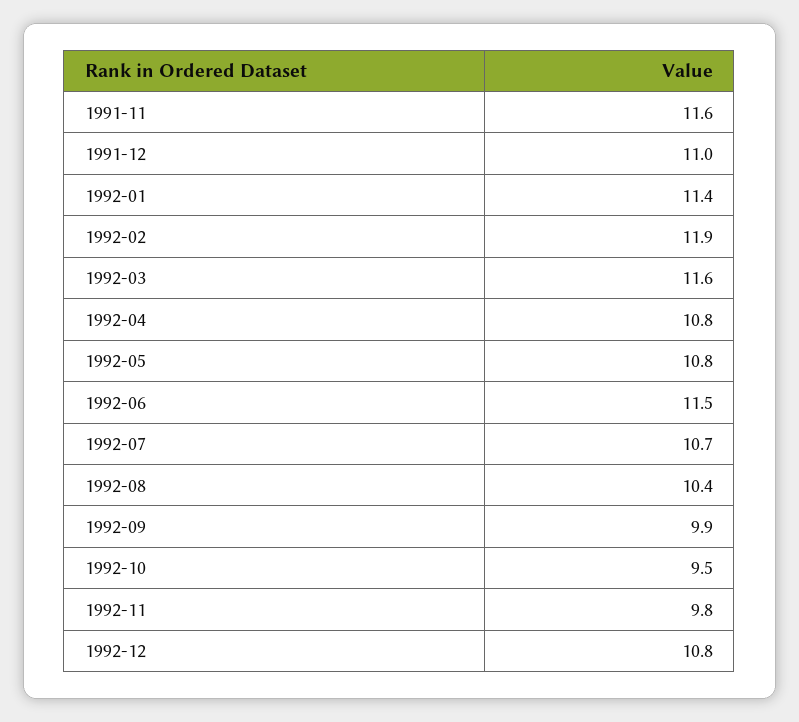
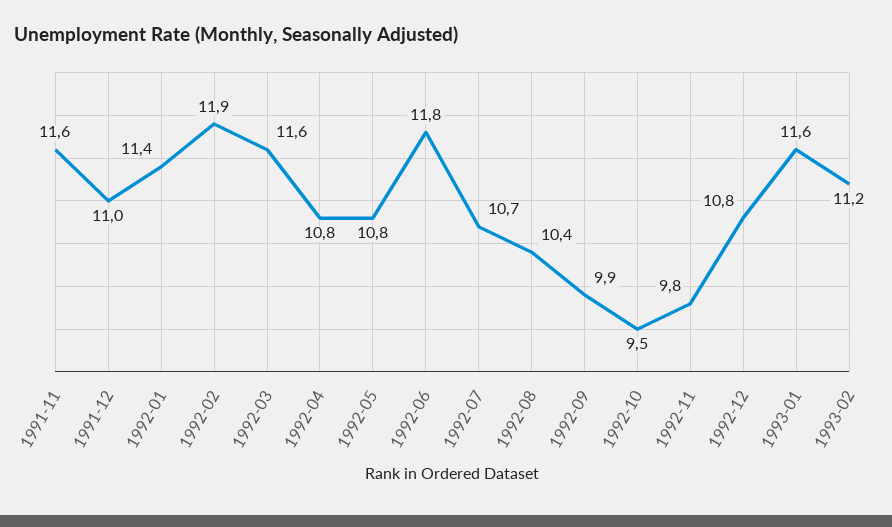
1992-06: 11.5 -> 11.8
1993-01: none -> 11.6
1993-02: none -> 11.2

